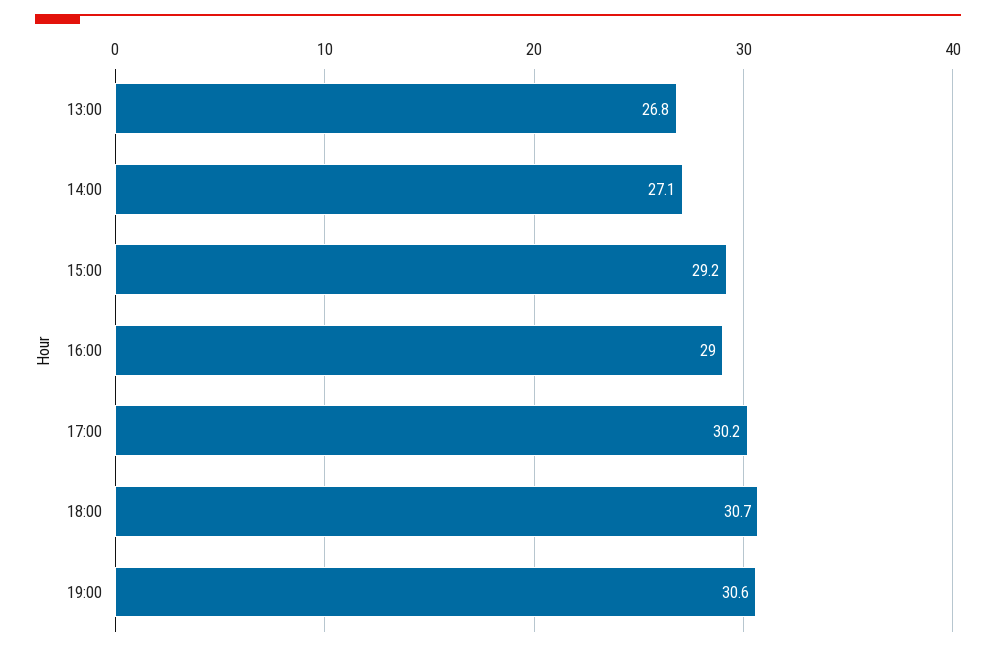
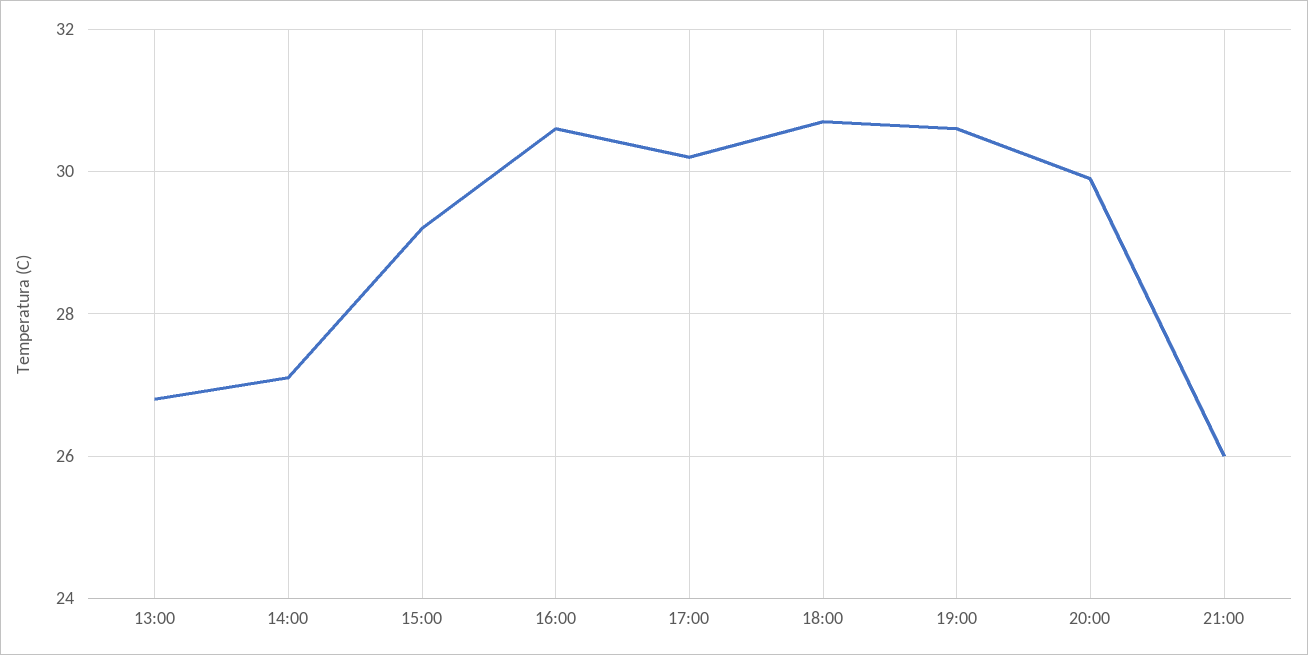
16:00: 29 -> 30.5
20:00: none -> 30
21:00: none -> 26

